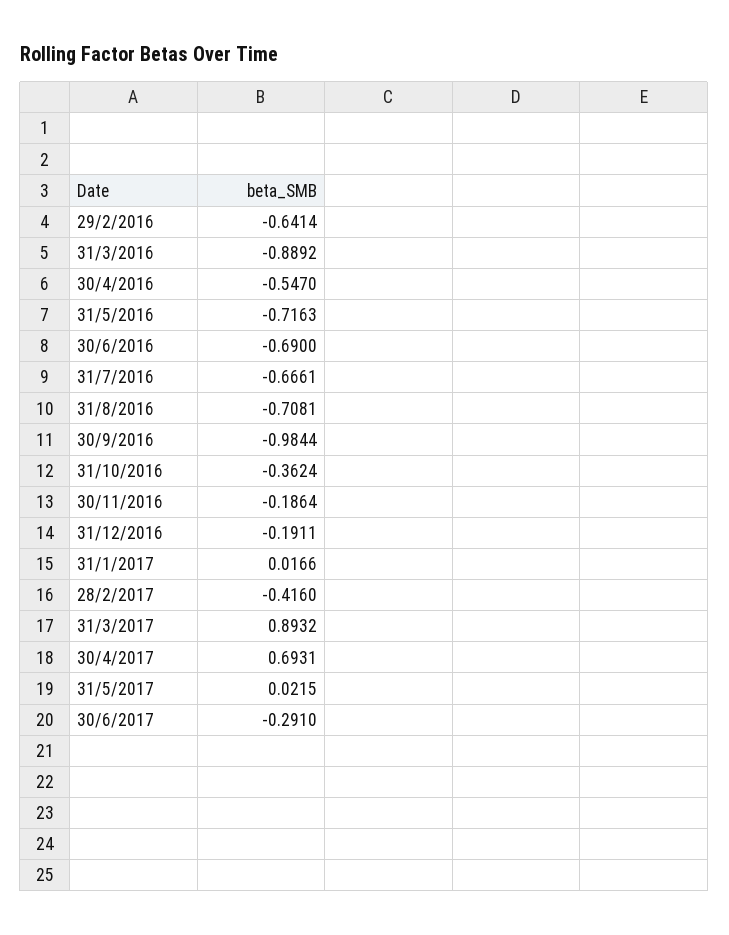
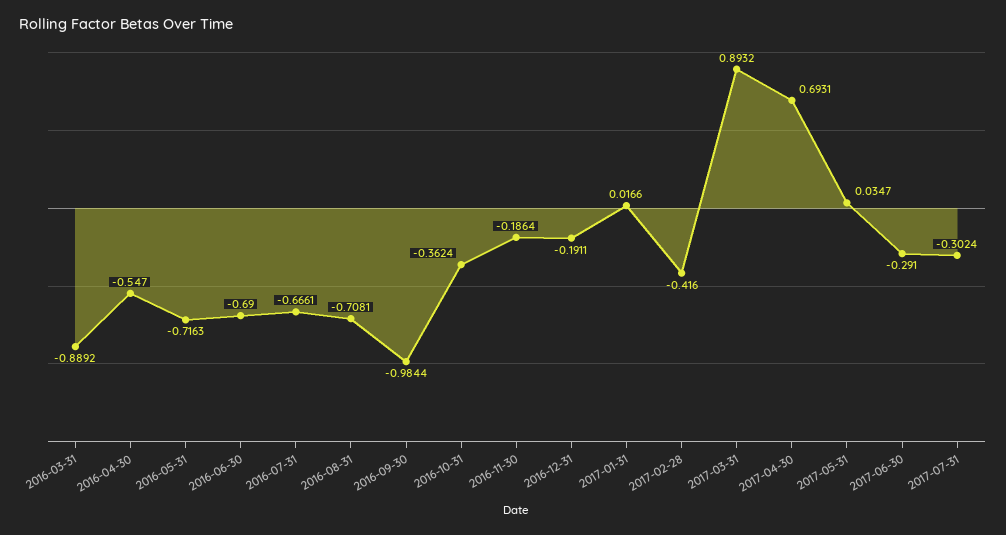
29/2/2016: -0.6414 -> none
31/5/2017: 0.0215 -> 0.0347
2017-07-31: none -> -0.3024

